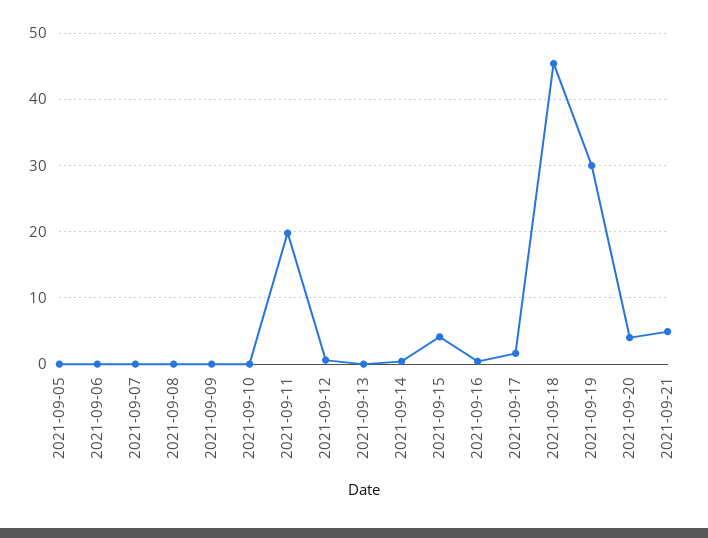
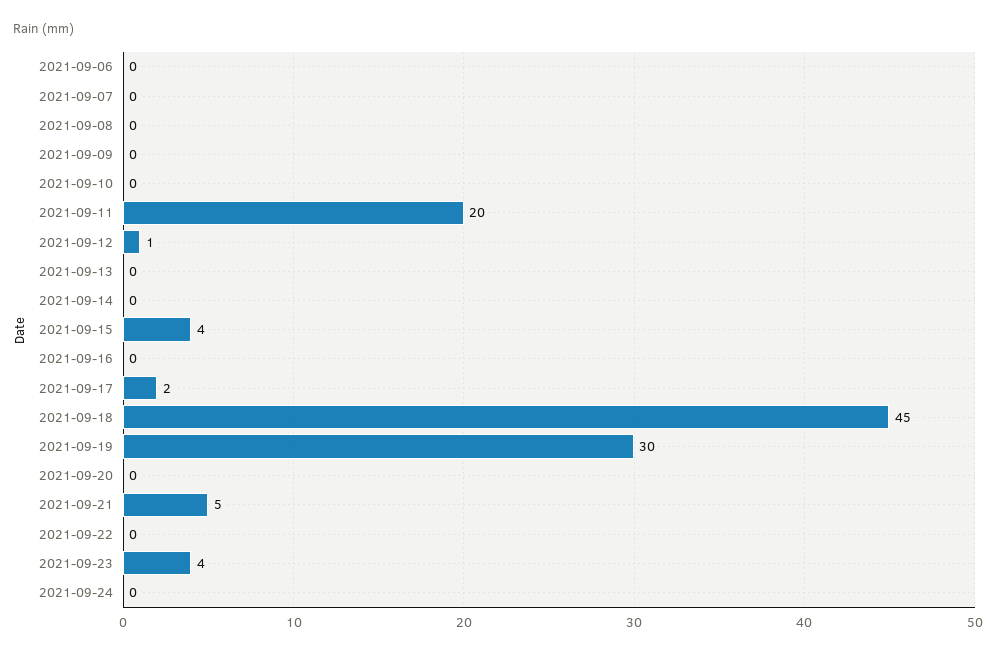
2021-09-05: 0 -> none
2021-09-20: 4 -> 0
2021-09-22: none -> 0
2021-09-23: none -> 4
2021-09-24: none -> 0

